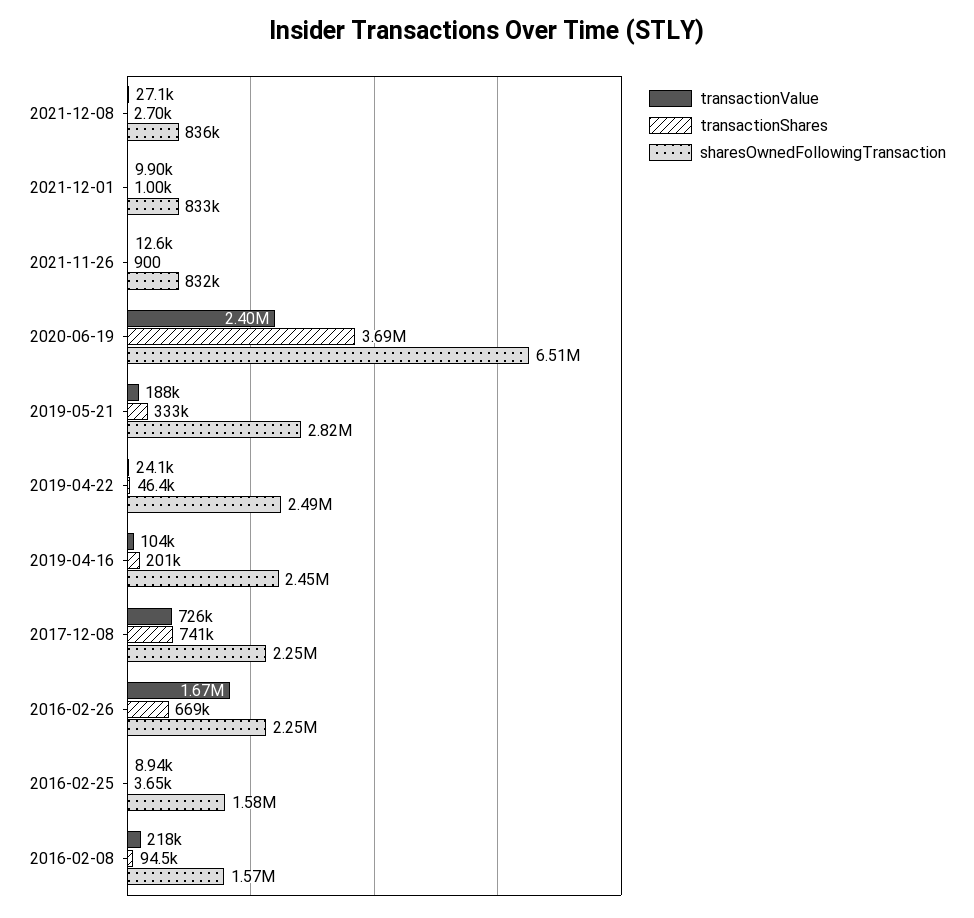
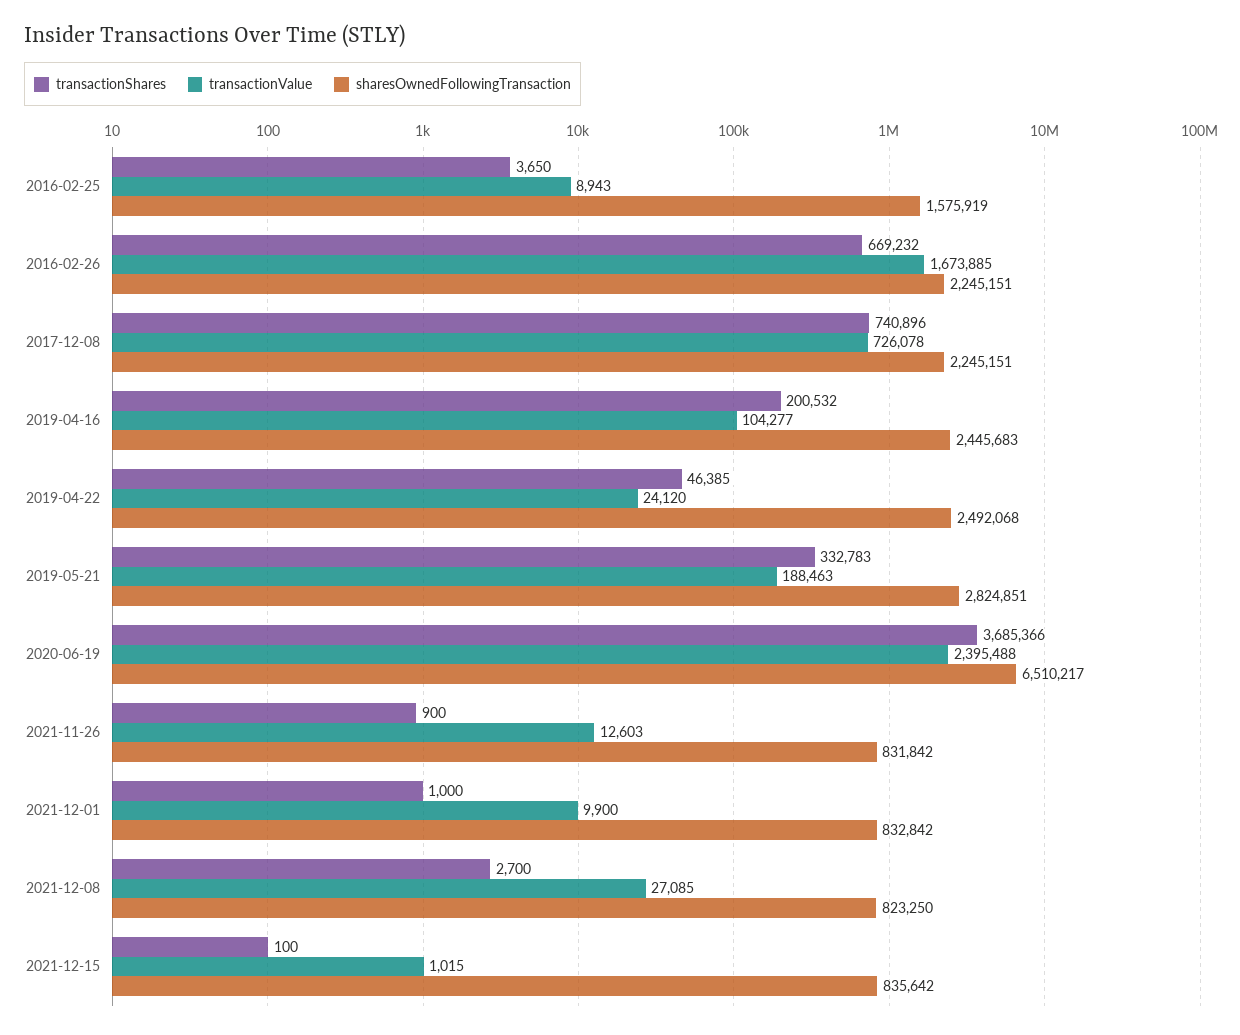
sharesOwnedFollowingTransaction, 2021-12-08: 836000 -> 823250
transactionValue, 2016-02-08: 218000 -> none
transactionShares, 2016-02-08: 94500 -> none
sharesOwnedFollowingTransaction, 2016-02-08: 1570000 -> none
transactionShares, 2021-12-15: none -> 100
transactionValue, 2021-12-15: none -> 1015
sharesOwnedFollowingTransaction, 2021-12-15: none -> 835642

